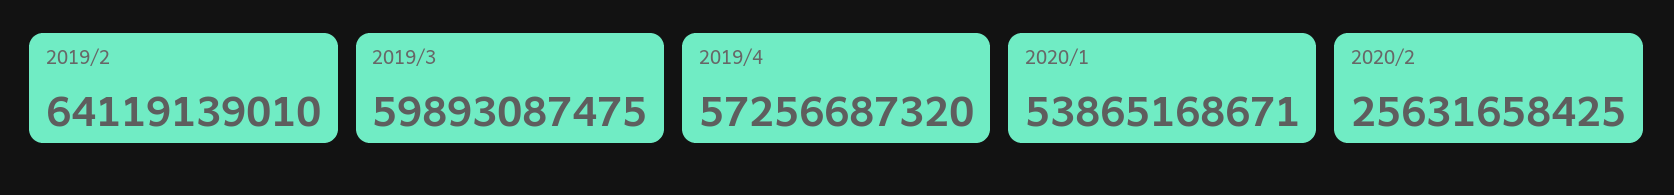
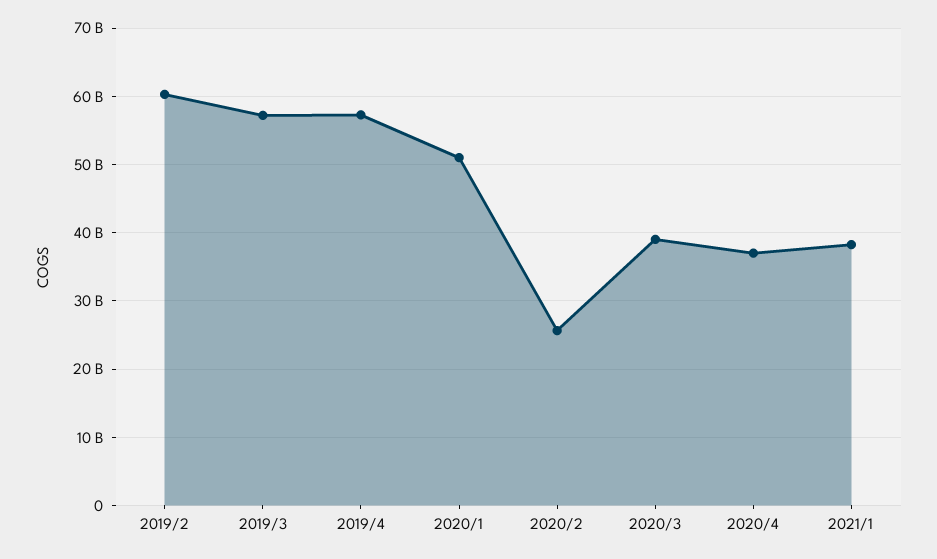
2019/2: 64119139010 -> 60000000000
2019/3: 59893087475 -> 57000000000
2020/1: 53865168671 -> 51000000000
2020/3: none -> 39000000000
2020/4: none -> 37000000000
2021/1: none -> 38000000000

